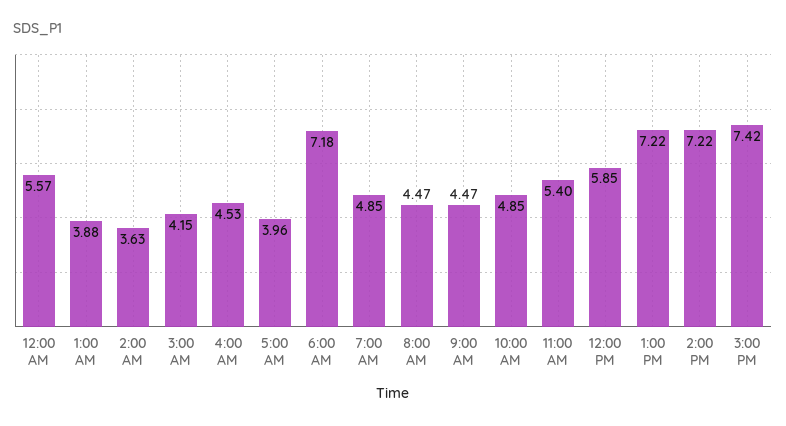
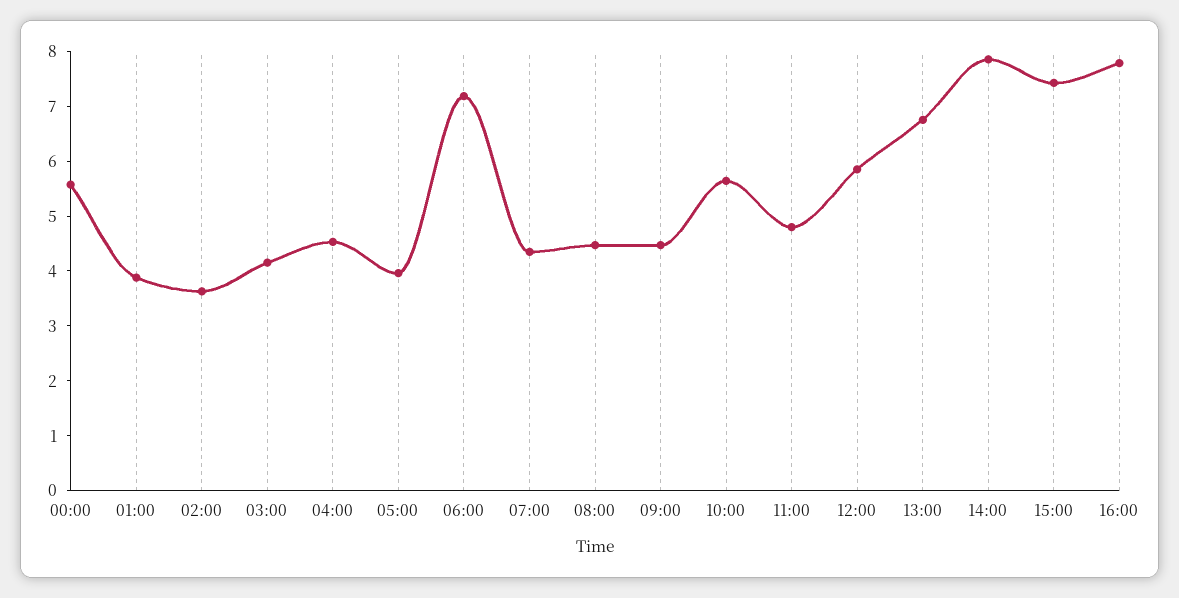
7:00 AM: 4.85 -> 4.4
10:00 AM: 4.85 -> 5.6
11:00 AM: 5.4 -> 4.8
1:00 PM: 7.22 -> 6.8
2:00 PM: 7.22 -> 7.8
16:00: none -> 7.8

